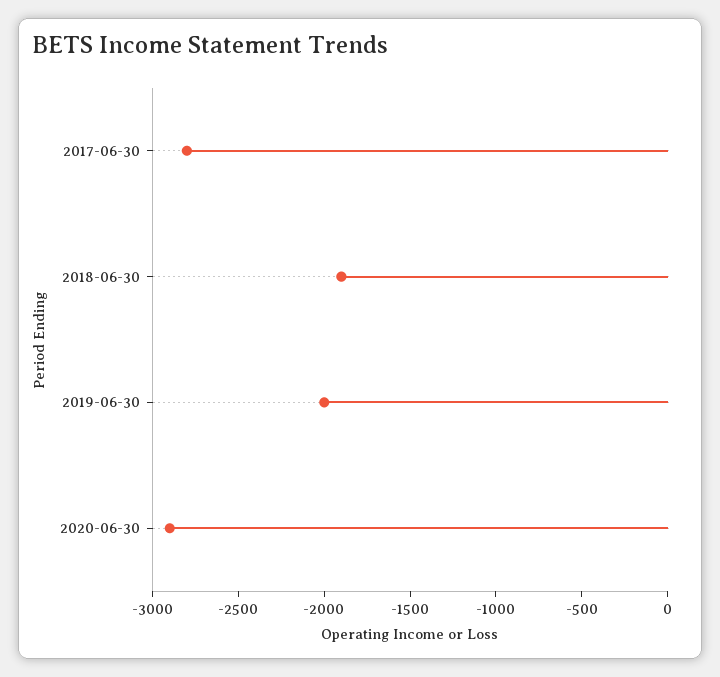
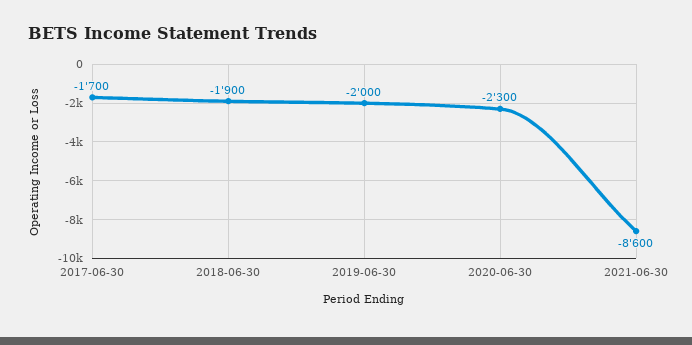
2017-06-30: -2800 -> -1700
2020-06-30: -2900 -> -2300
2021-06-30: none -> -8600

